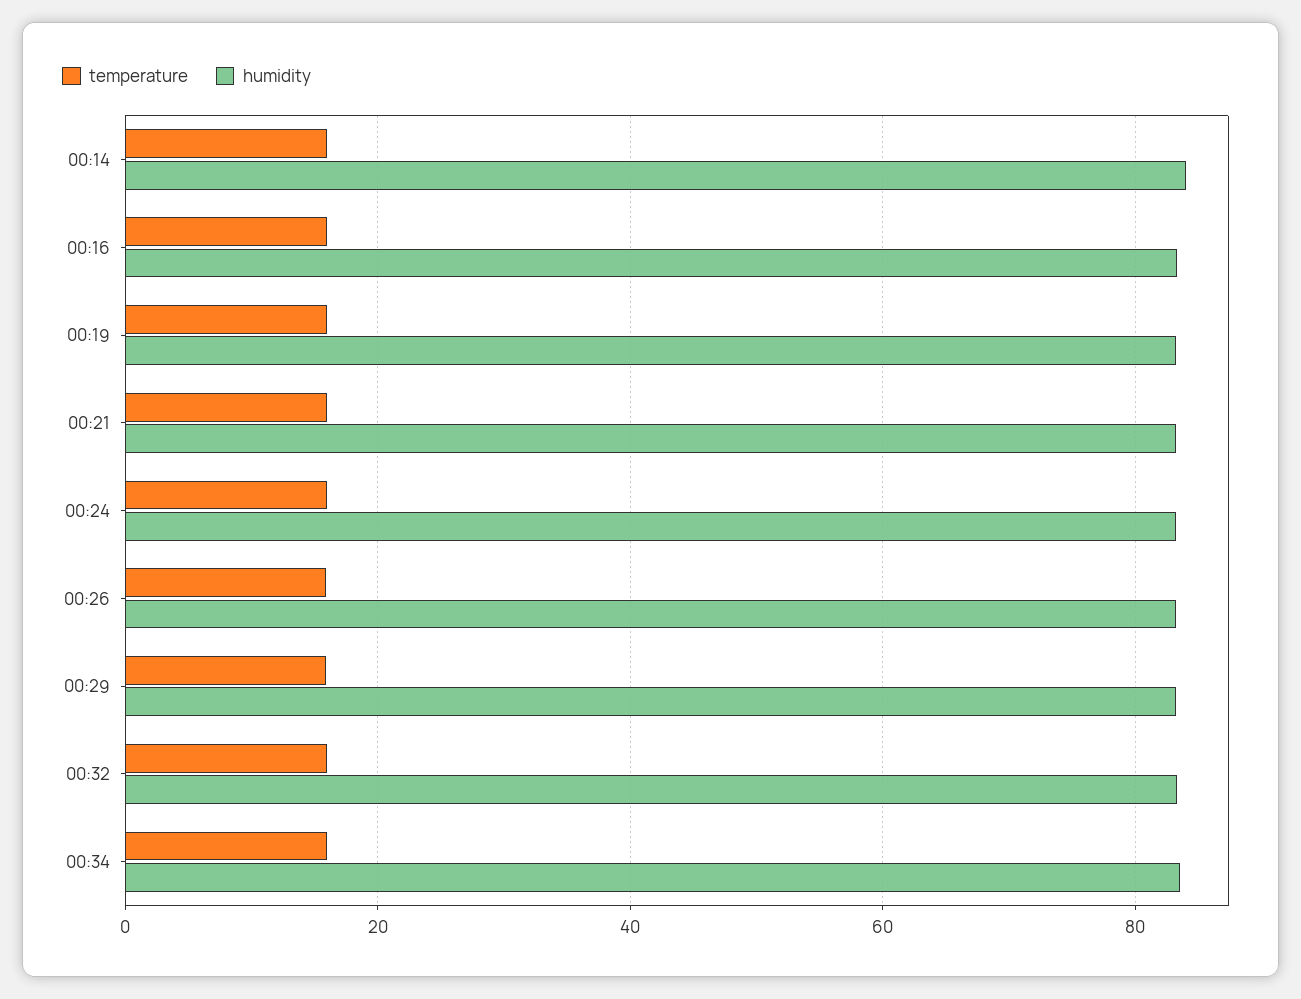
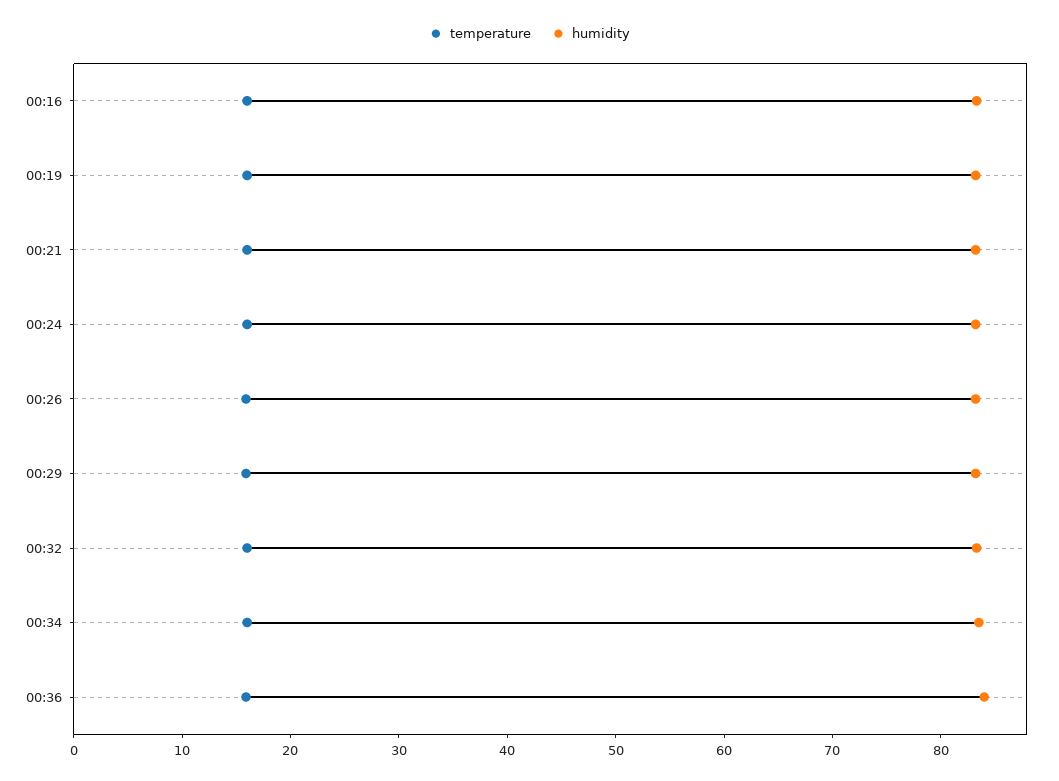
temperature, 00:14: 16 -> none
humidity, 00:14: 84 -> none
temperature, 00:36: none -> 16
humidity, 00:36: none -> 84

